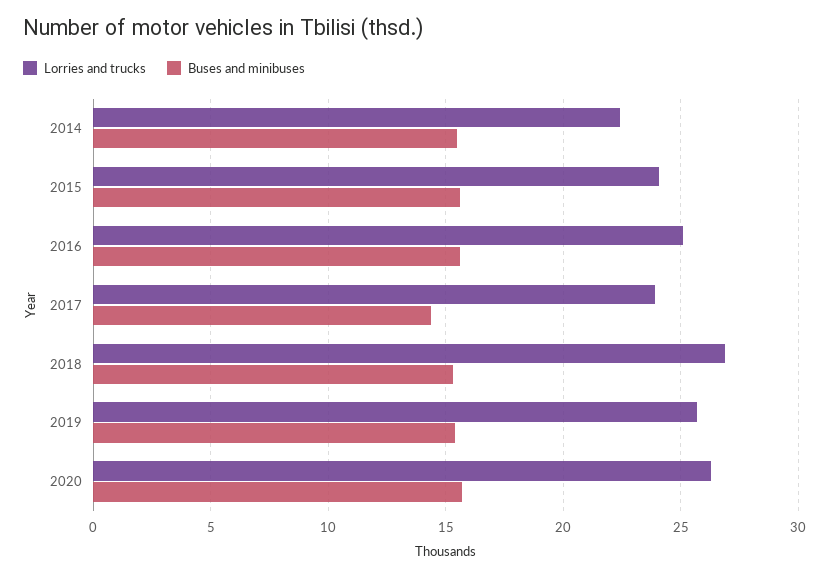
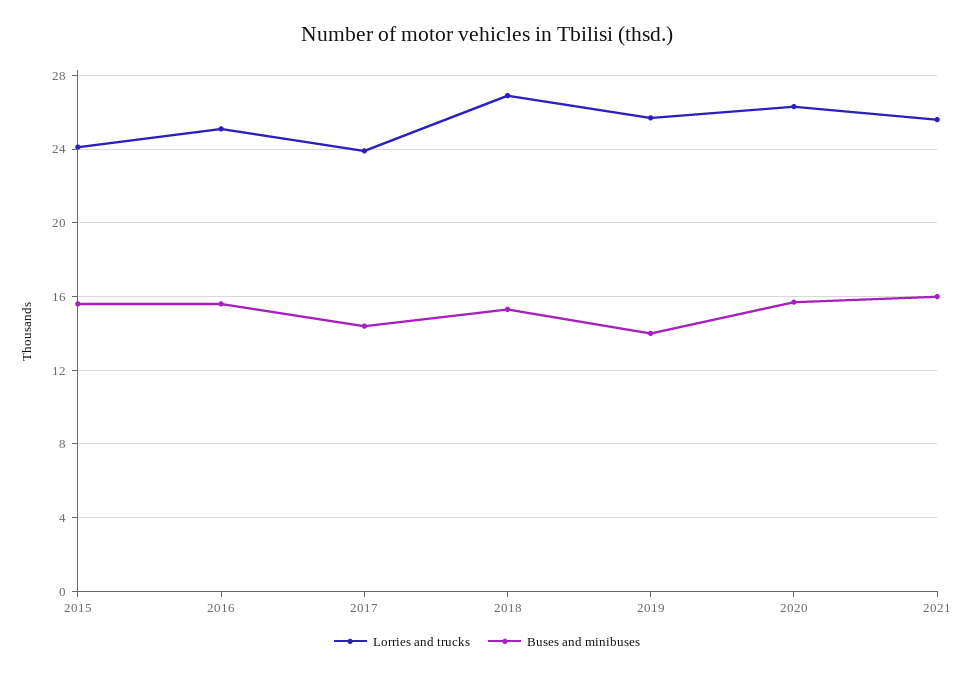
Lorries and trucks, 2014: 22.5 -> none
Buses and minibuses, 2014: 15.5 -> none
Buses and minibuses, 2019: 15.5 -> 14
Lorries and trucks, 2021: none -> 25.5
Buses and minibuses, 2021: none -> 16

